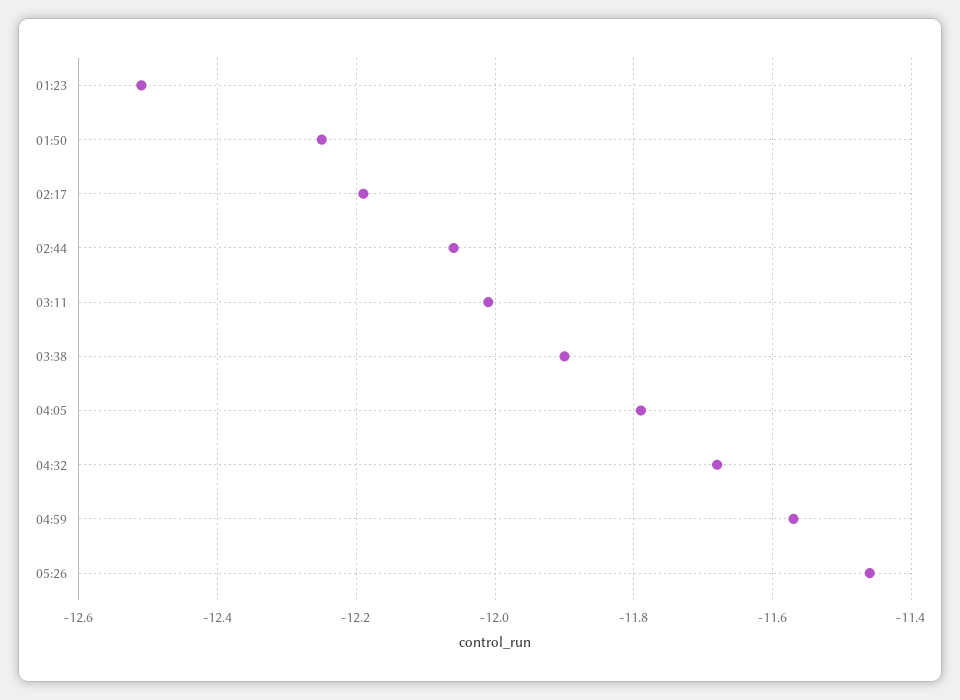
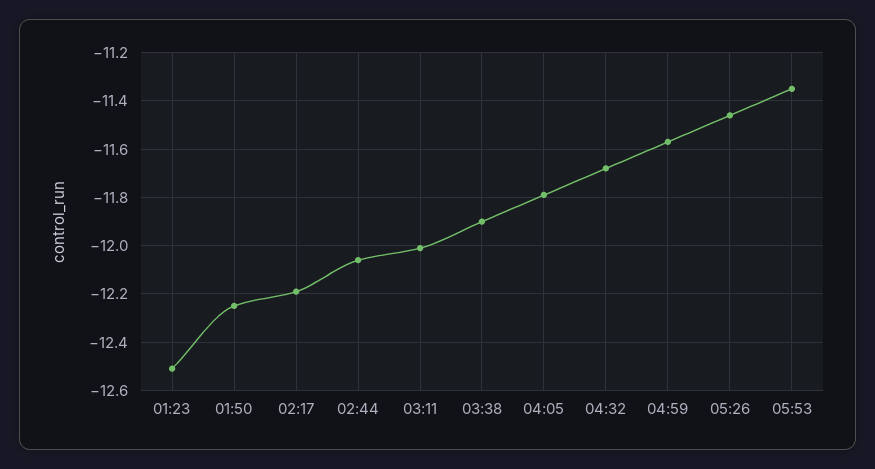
05:53: none -> -11.35

